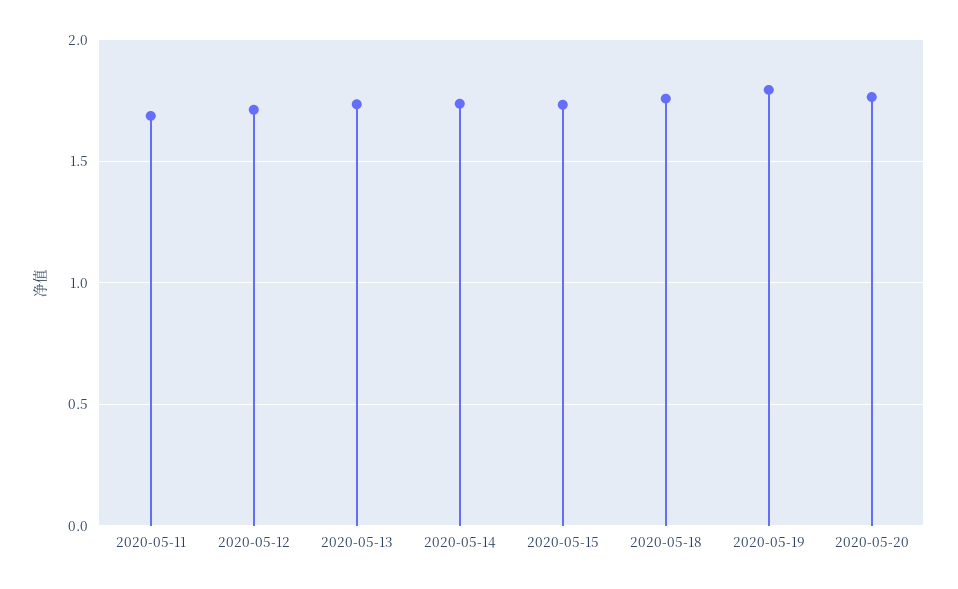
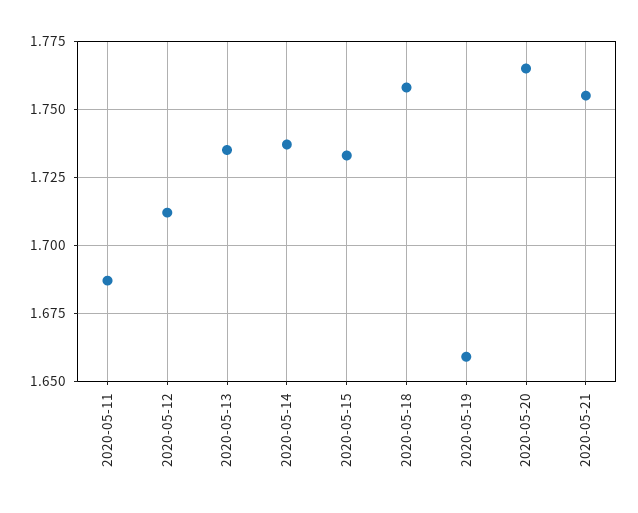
2020-05-19: 1.8 -> 1.66
2020-05-21: none -> 1.755

